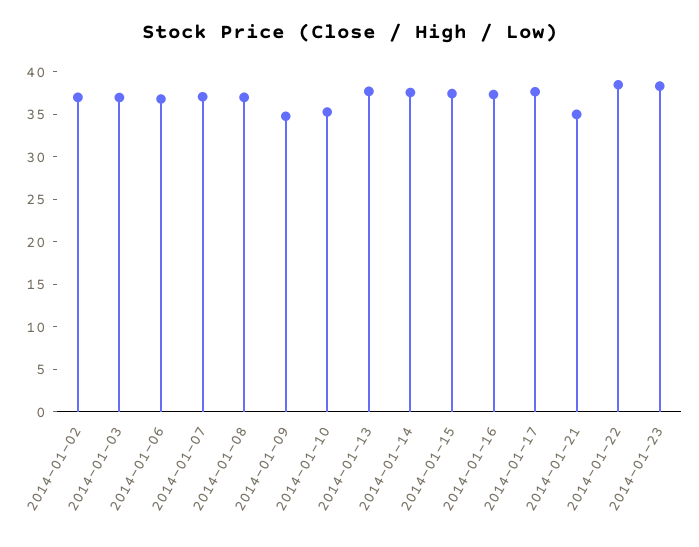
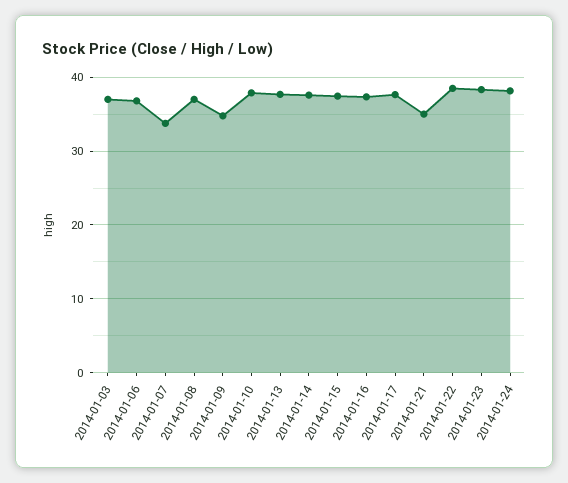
2014-01-02: 37 -> none
2014-01-07: 37 -> 34
2014-01-10: 35 -> 38
2014-01-24: none -> 38

